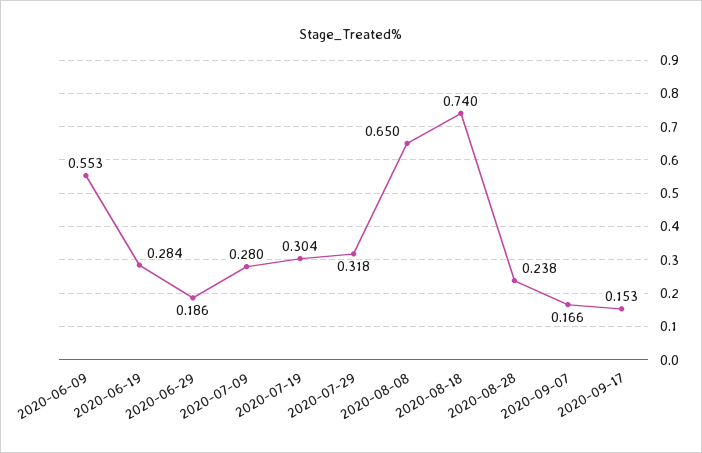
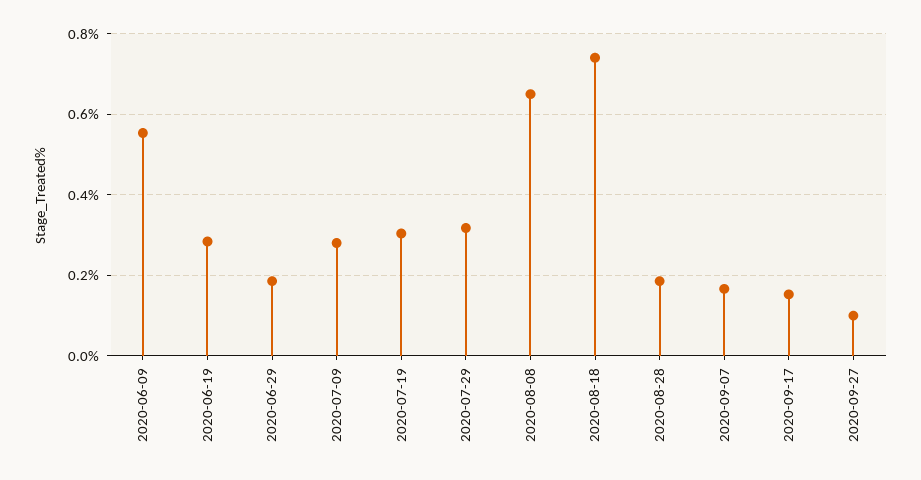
2020-08-28: 0.238 -> 0.18
2020-09-27: none -> 0.1

